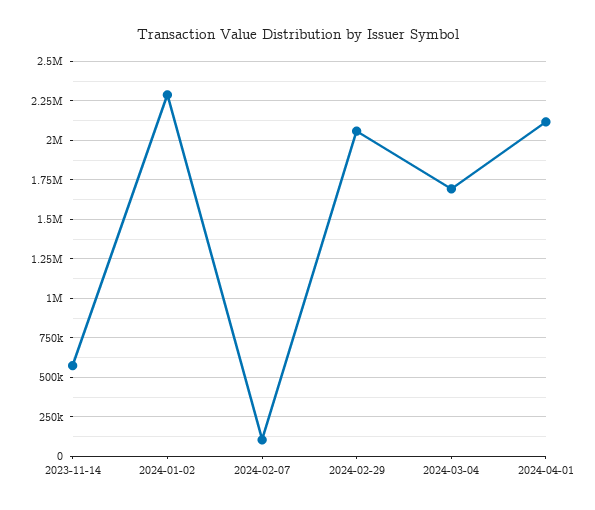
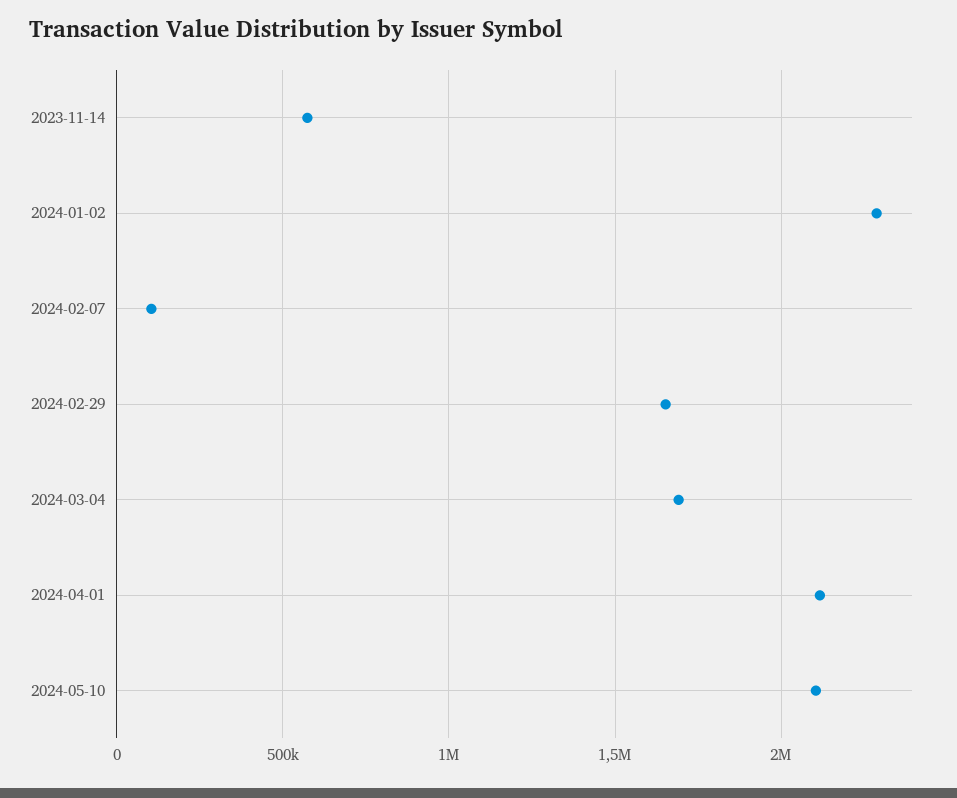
2024-02-29: 2050000 -> 1650000
2024-05-10: none -> 2100000

